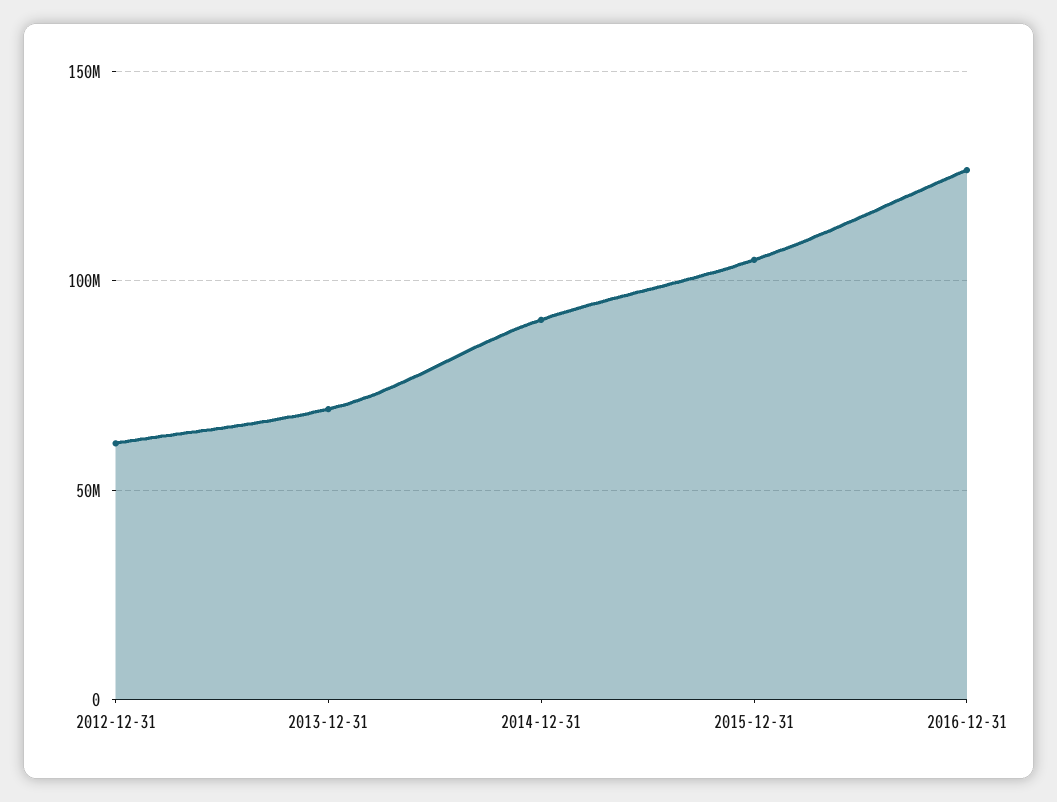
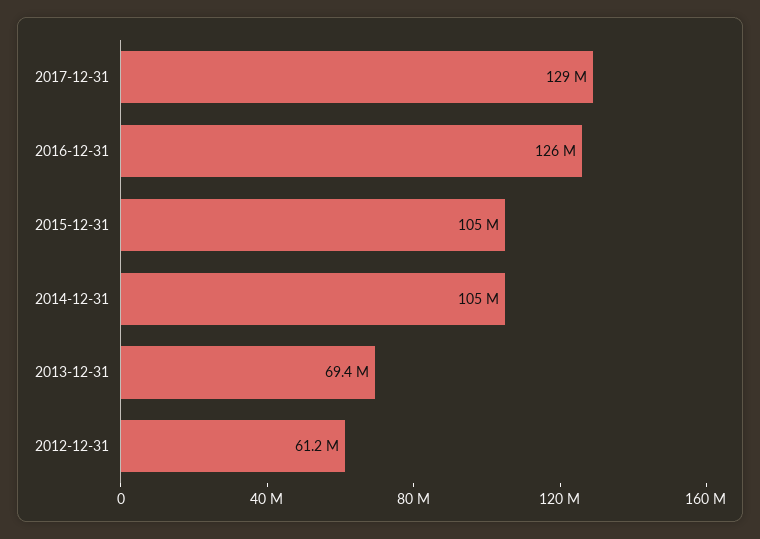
2014-12-31: 90000000 -> 105000000
2017-12-31: none -> 129000000

